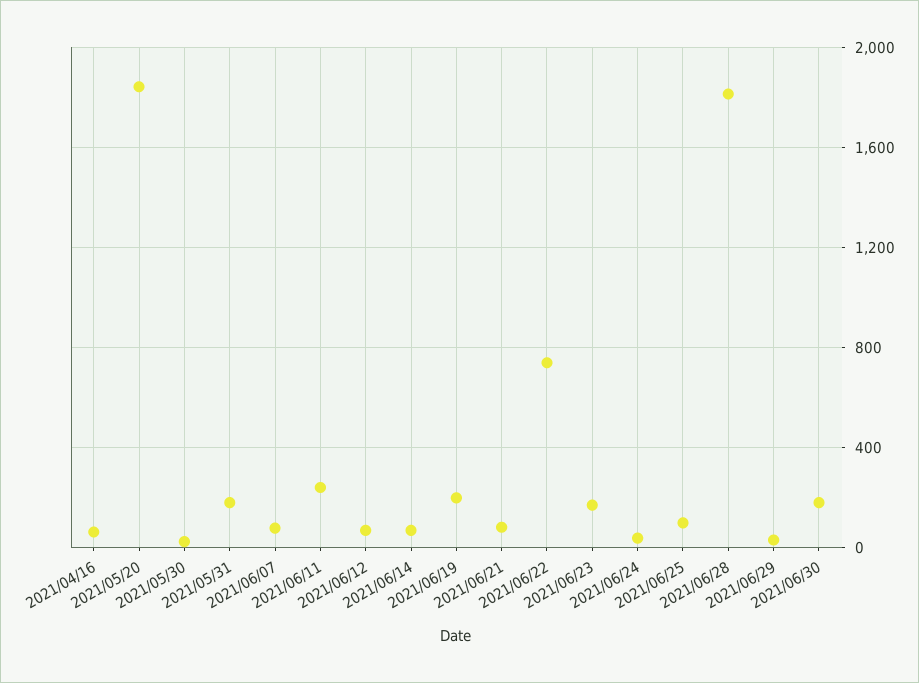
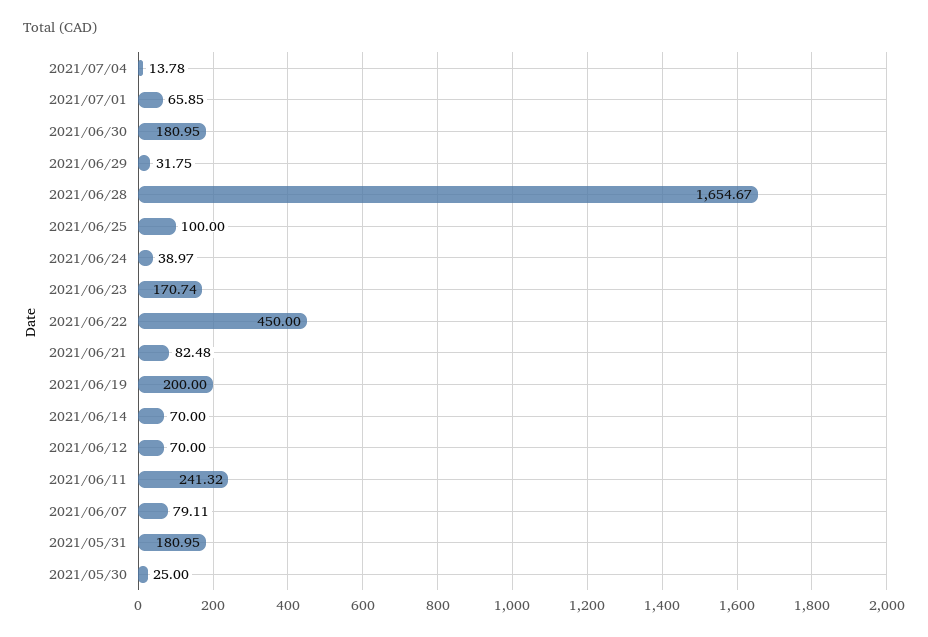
2021/04/16: 50 -> none
2021/05/20: 1850 -> none
2021/06/22: 750 -> 450
2021/06/28: 1800 -> 1654.67
2021/07/04: none -> 13.78
2021/07/01: none -> 65.85

